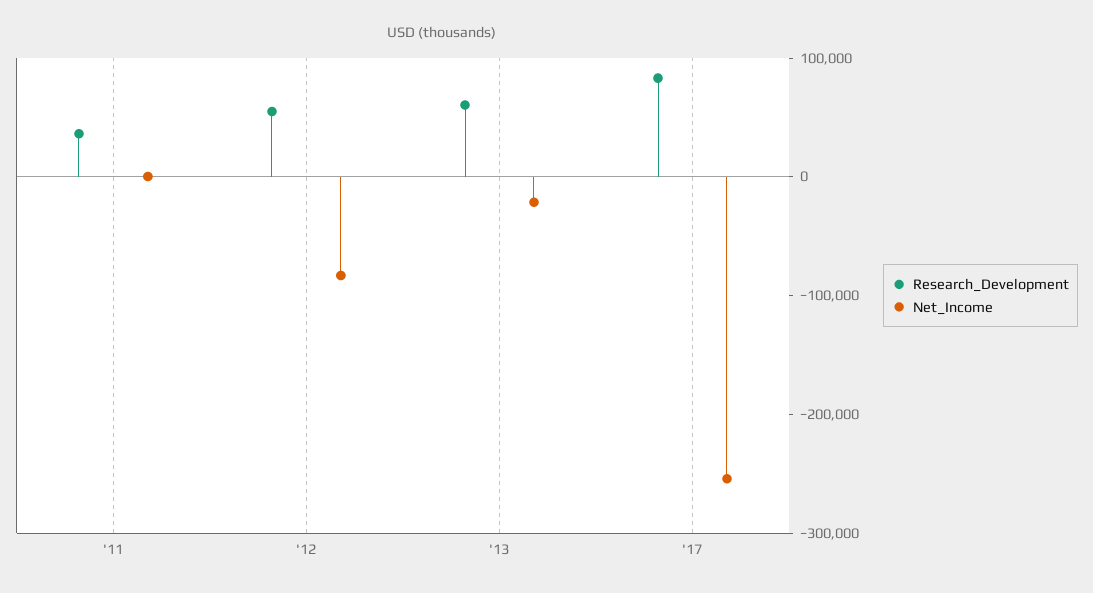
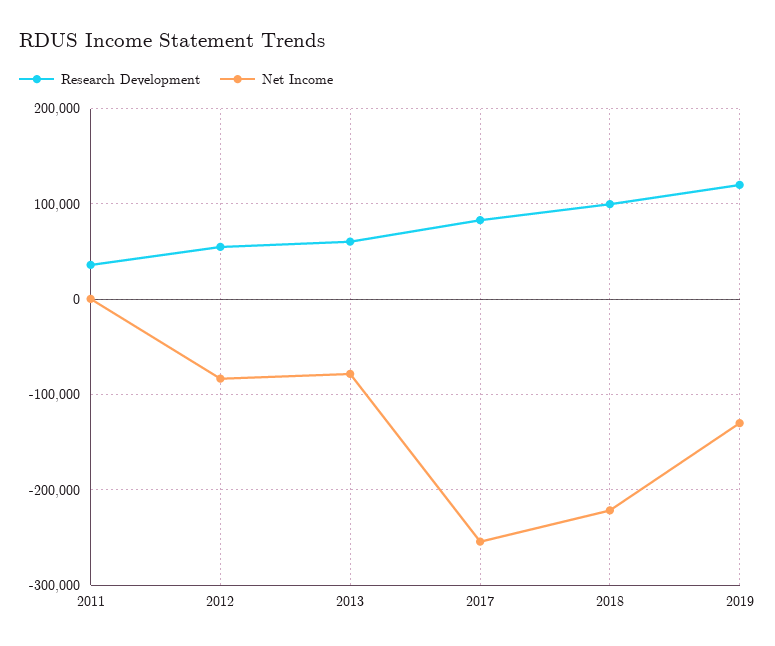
Net_Income, '13: -20000 -> -80000
Research_Development, 2018: none -> 100000
Net_Income, 2018: none -> -220000
Research_Development, 2019: none -> 120000
Net_Income, 2019: none -> -130000

